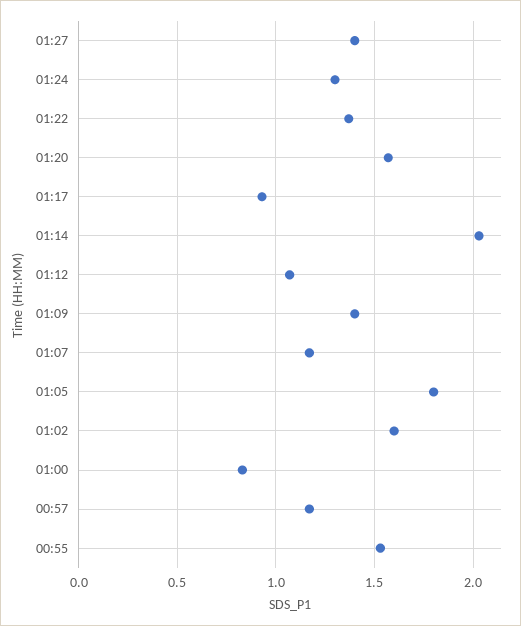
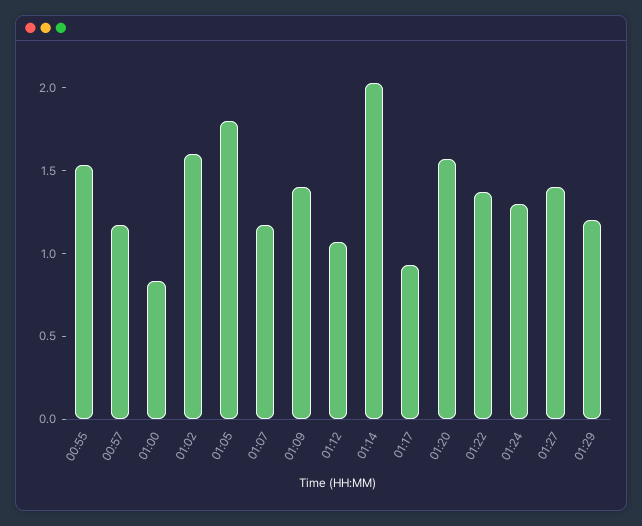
01:29: none -> 1.2

